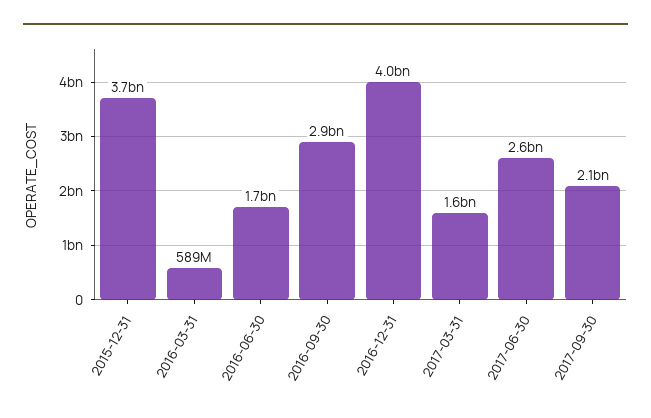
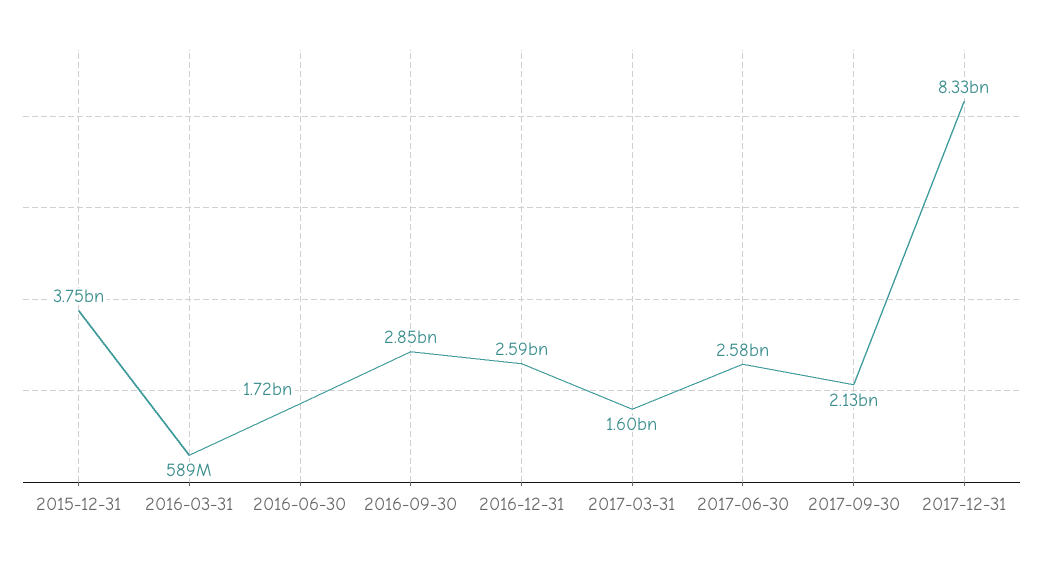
2016-12-31: 4000000000 -> 2590000000
2017-12-31: none -> 8330000000

